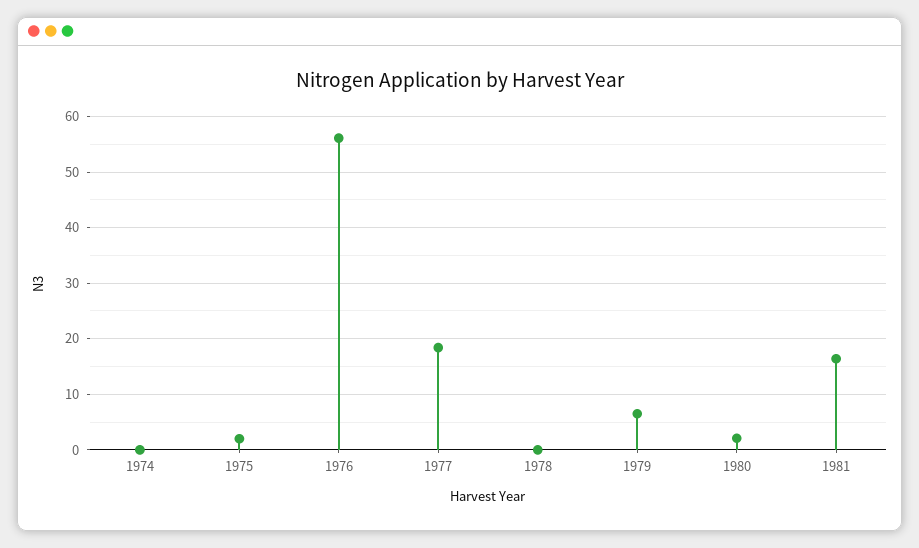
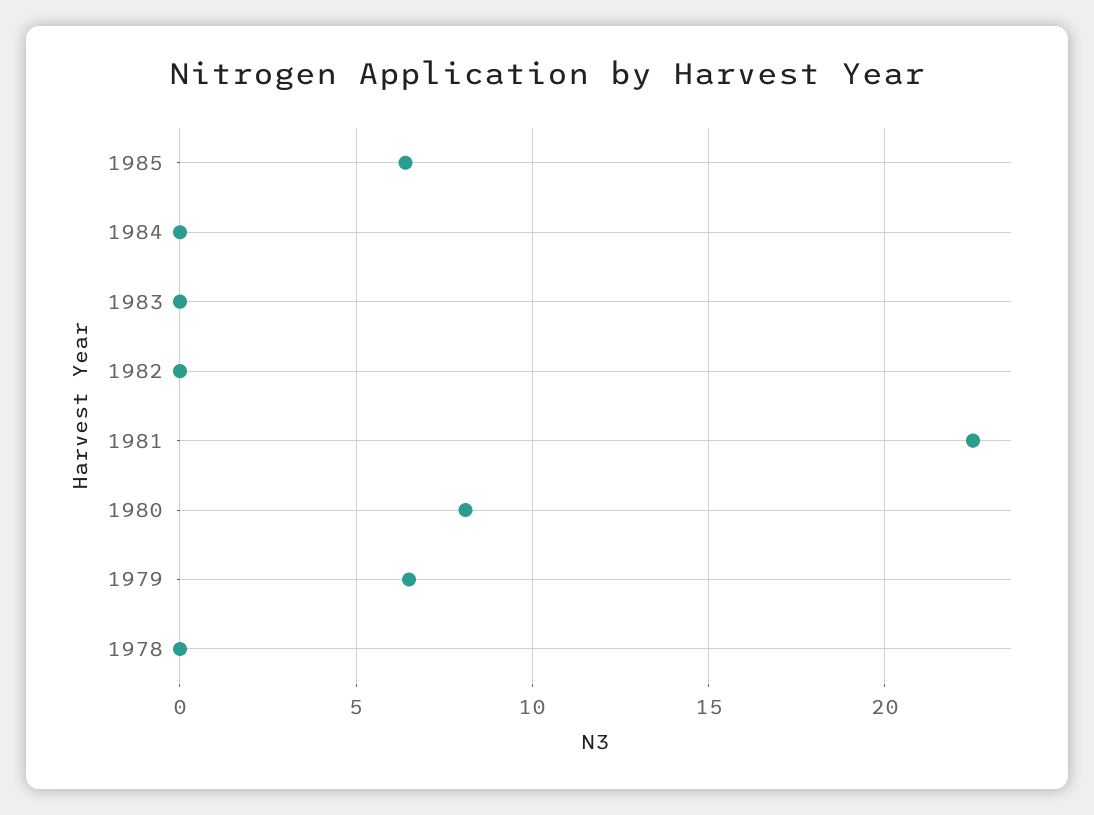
1974: 0 -> none
1975: 2 -> none
1976: 56 -> none
1977: 18 -> none
1980: 2 -> 8
1981: 16 -> 22.5
1985: none -> 6.5
1984: none -> 0
1983: none -> 0
1982: none -> 0

